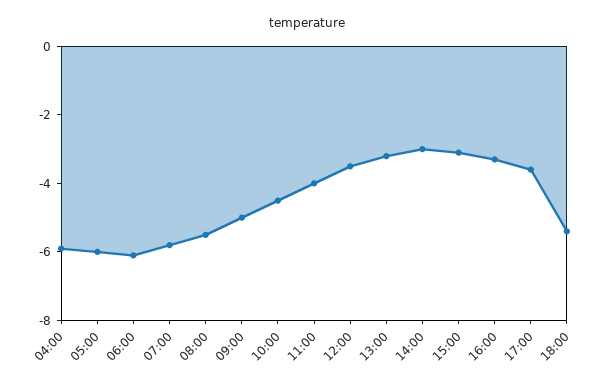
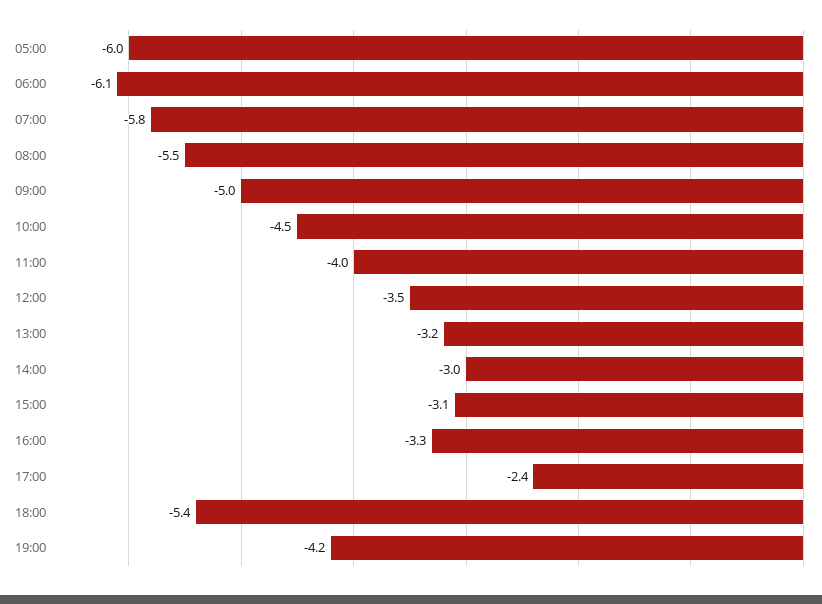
04:00: -6 -> none
17:00: -3.5 -> -2.4
19:00: none -> -4.2

